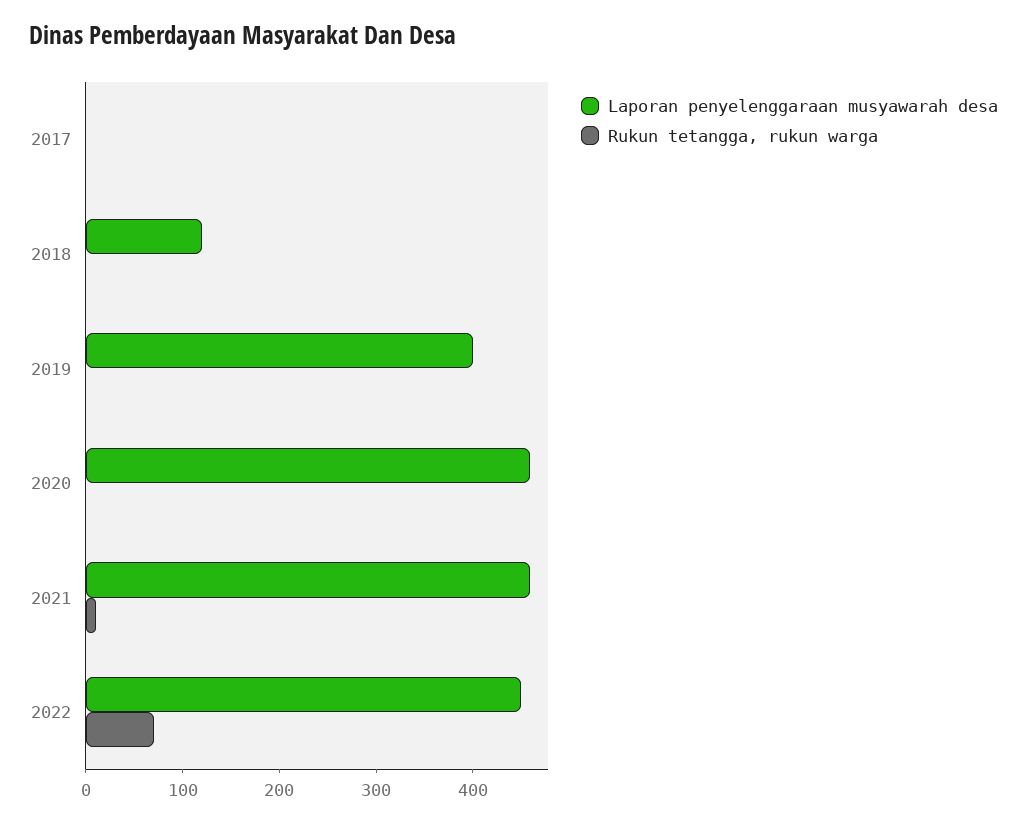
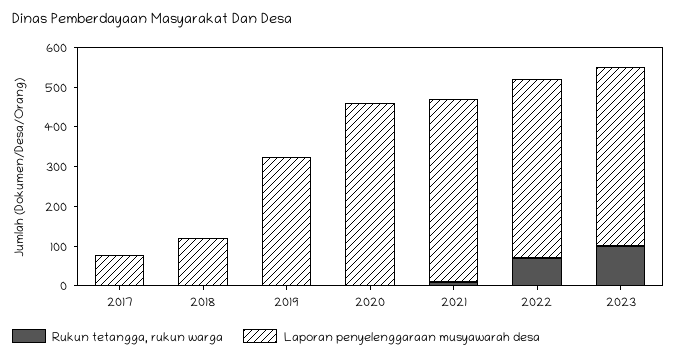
Laporan penyelenggaraan musyawarah desa, 2017: 0 -> 75
Laporan penyelenggaraan musyawarah desa, 2019: 400 -> 325
Rukun tetangga, rukun warga, 2023: none -> 100
Laporan penyelenggaraan musyawarah desa, 2023: none -> 450

